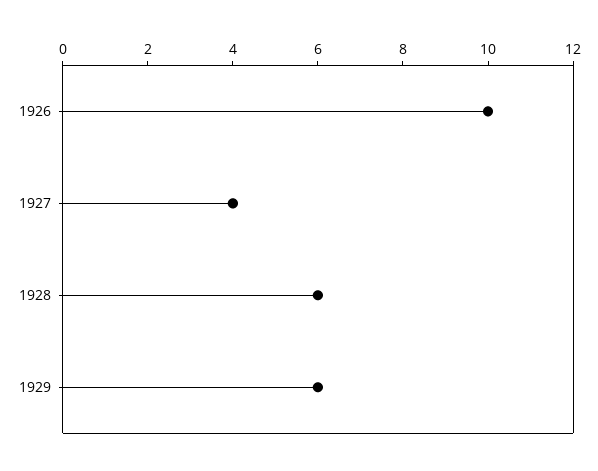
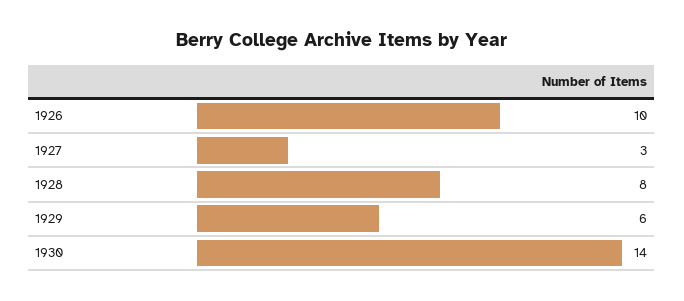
1927: 4 -> 3
1928: 6 -> 8
1930: none -> 14

